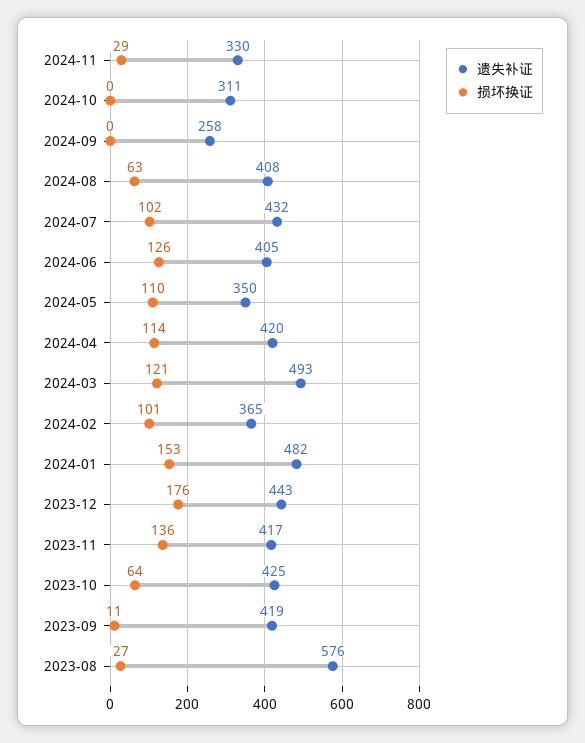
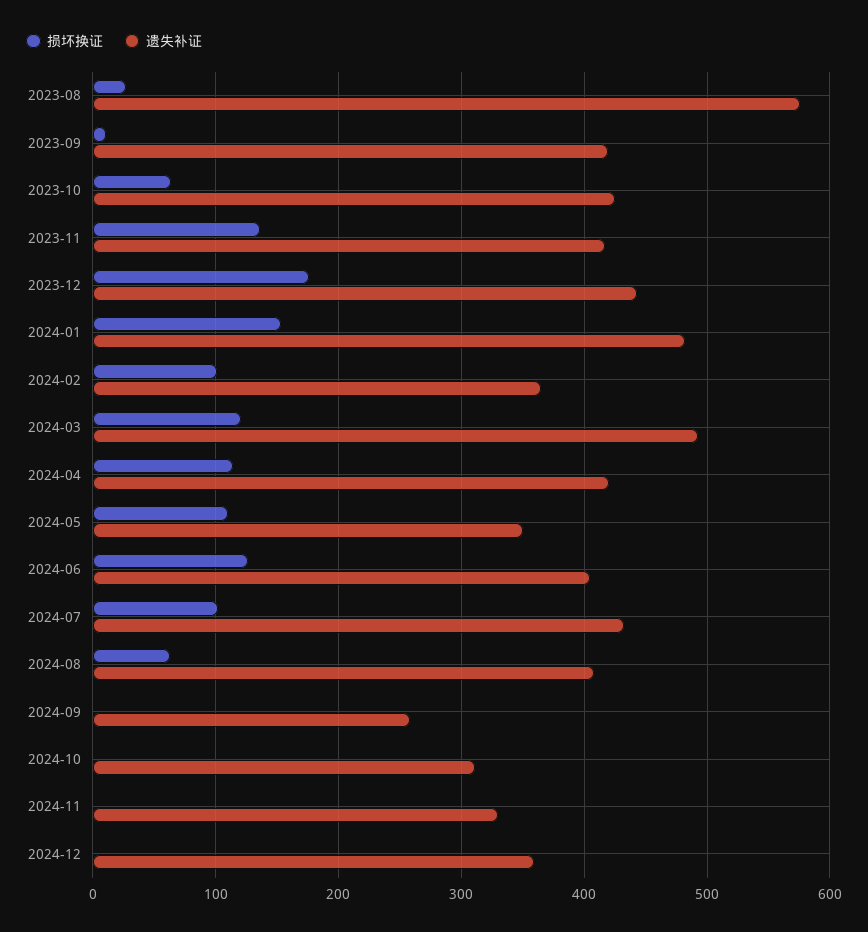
损坏换证, 2024-11: 29 -> 0
损坏换证, 2024-12: none -> 0
遗失补证, 2024-12: none -> 360

